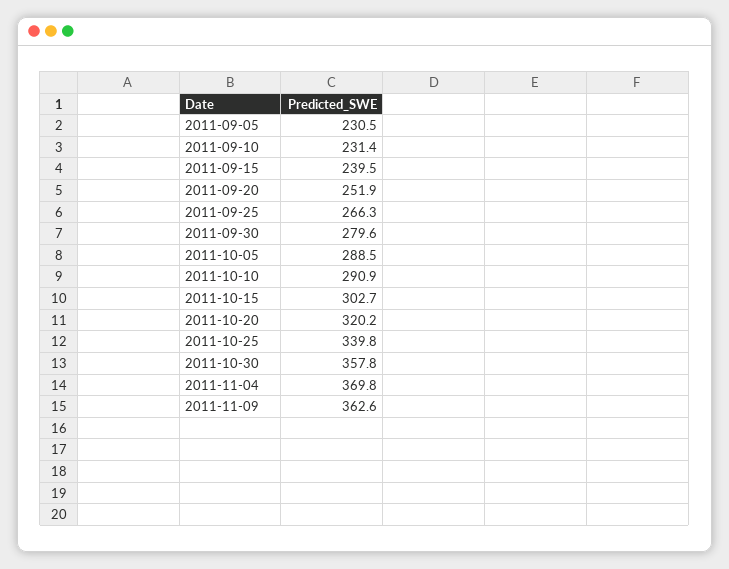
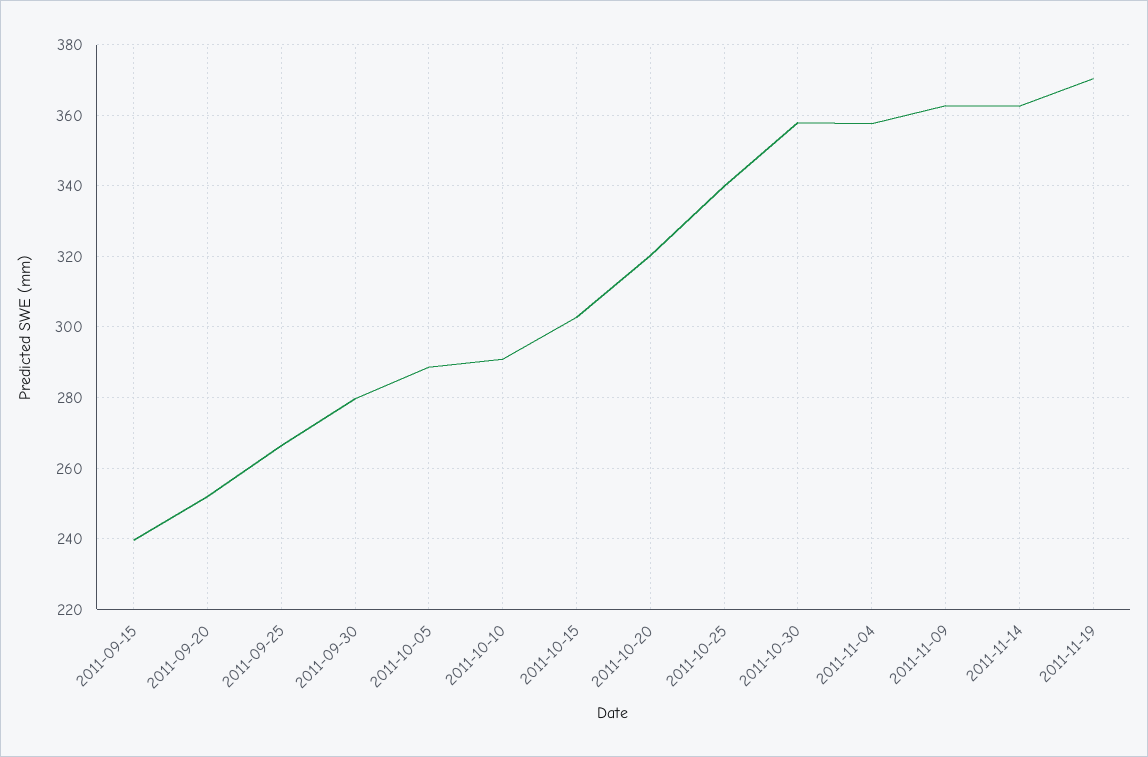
2011-09-05: 230.5 -> none
2011-09-10: 231.4 -> none
2011-11-04: 369.8 -> 358
2011-11-14: none -> 362
2011-11-19: none -> 370

